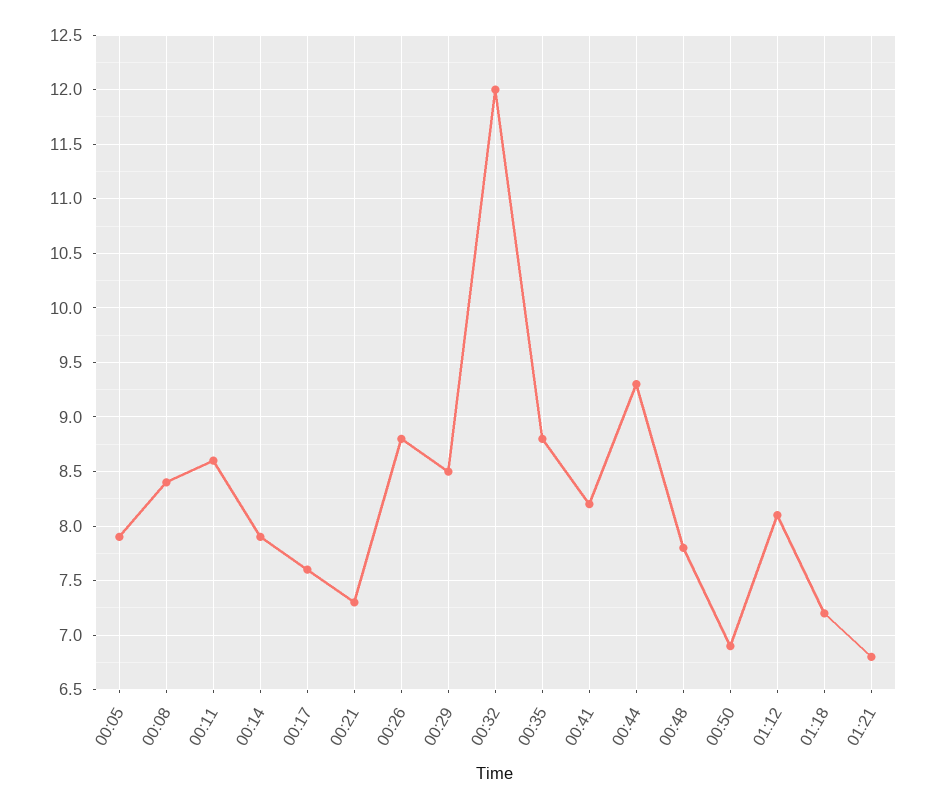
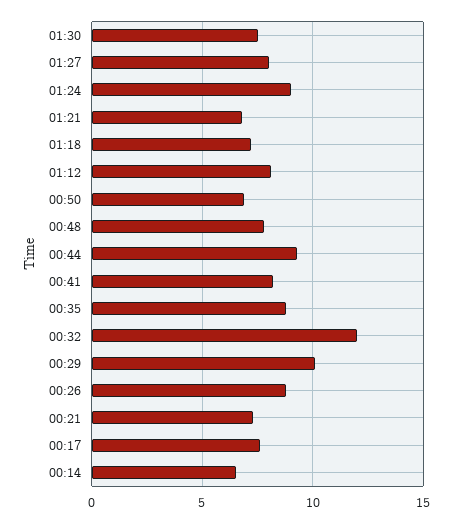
00:05: 7.9 -> none
00:08: 8.4 -> none
00:11: 8.6 -> none
00:14: 7.9 -> 6.5
00:29: 8.5 -> 10
01:30: none -> 7.5
01:27: none -> 8
01:24: none -> 9

